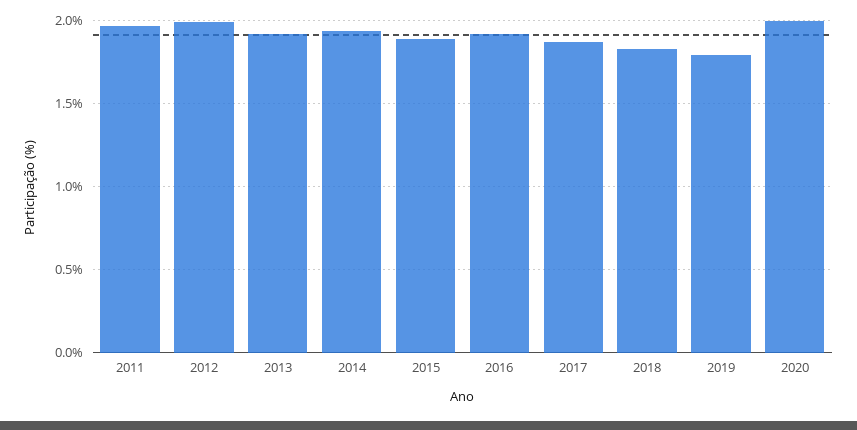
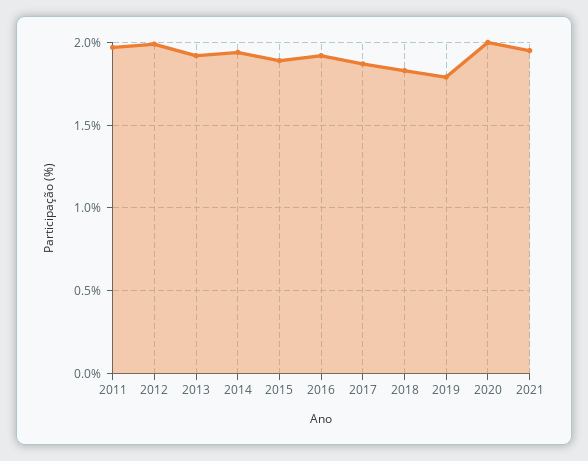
2021: none -> 1.95

